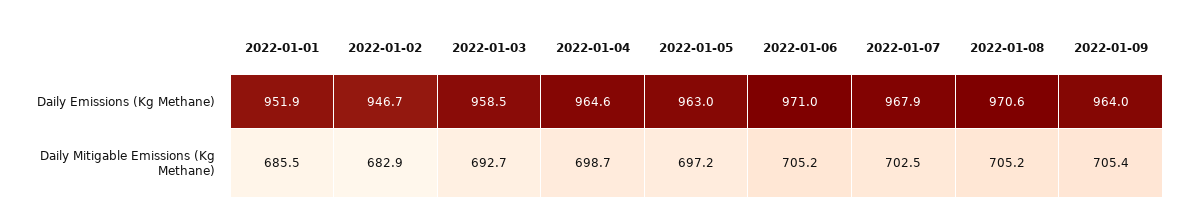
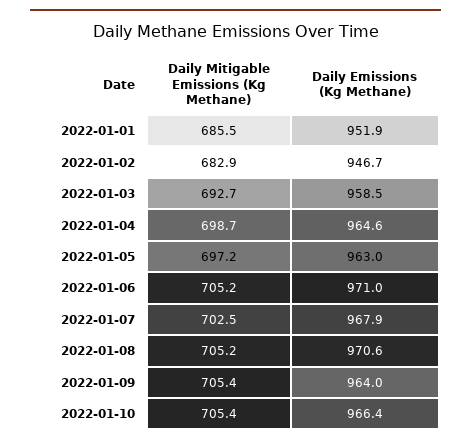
2022-01-10, Daily Mitigable Emissions (Kg Methane): none -> 705.4
2022-01-10, Daily Emissions (Kg Methane): none -> 966.4

